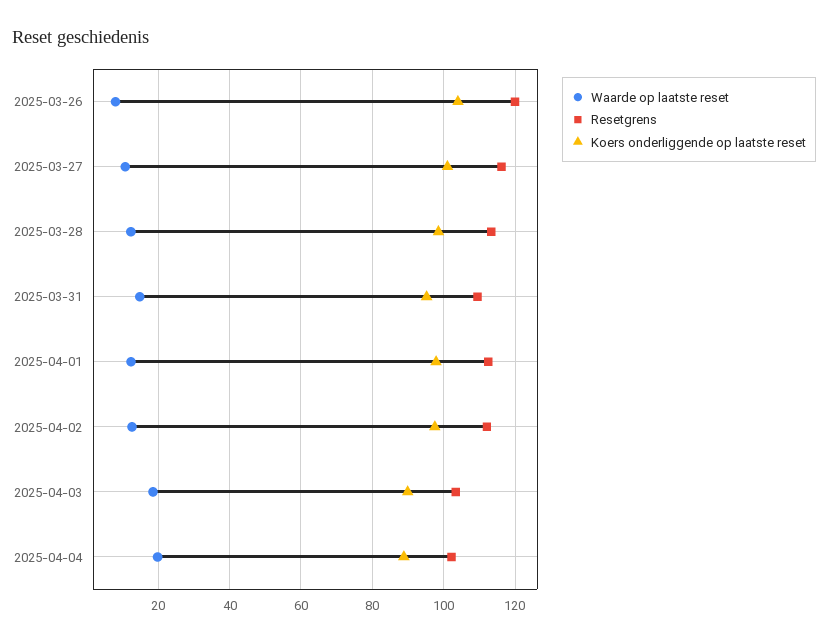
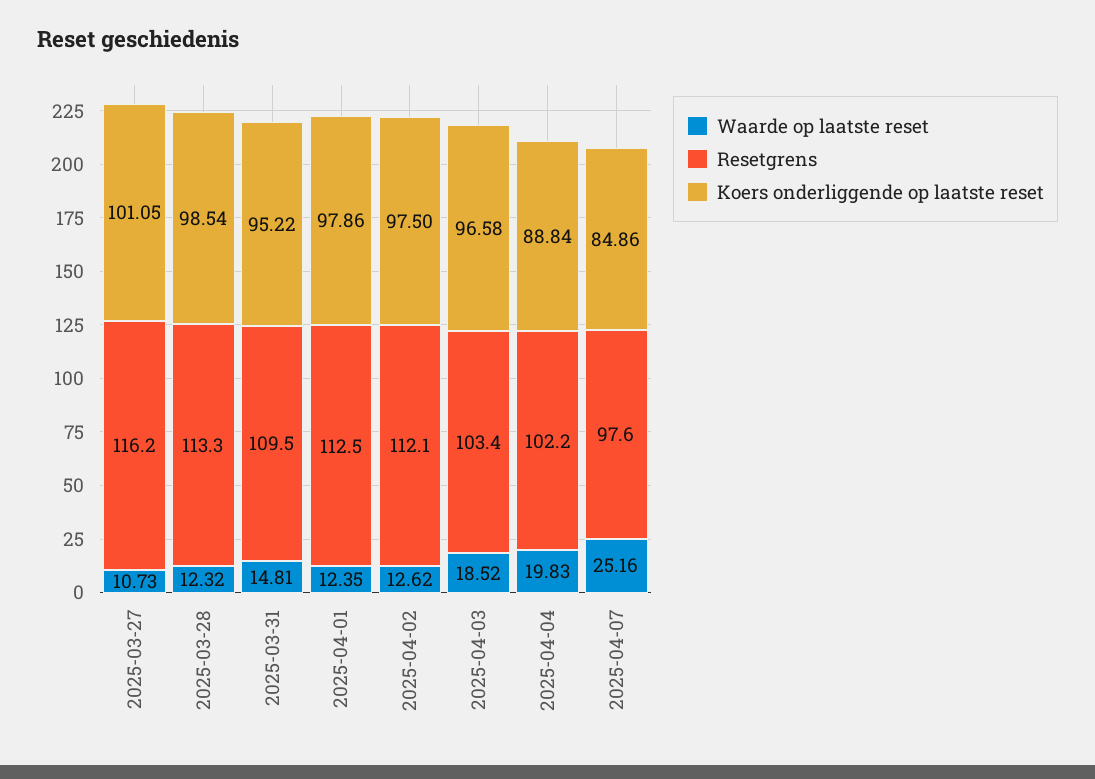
Waarde op laatste reset, 2025-03-26: 8 -> none
Resetgrens, 2025-03-26: 120 -> none
Koers onderliggende op laatste reset, 2025-03-26: 104 -> none
Koers onderliggende op laatste reset, 2025-04-03: 90 -> 96.58
Waarde op laatste reset, 2025-04-07: none -> 25.16
Resetgrens, 2025-04-07: none -> 97.6
Koers onderliggende op laatste reset, 2025-04-07: none -> 84.86

